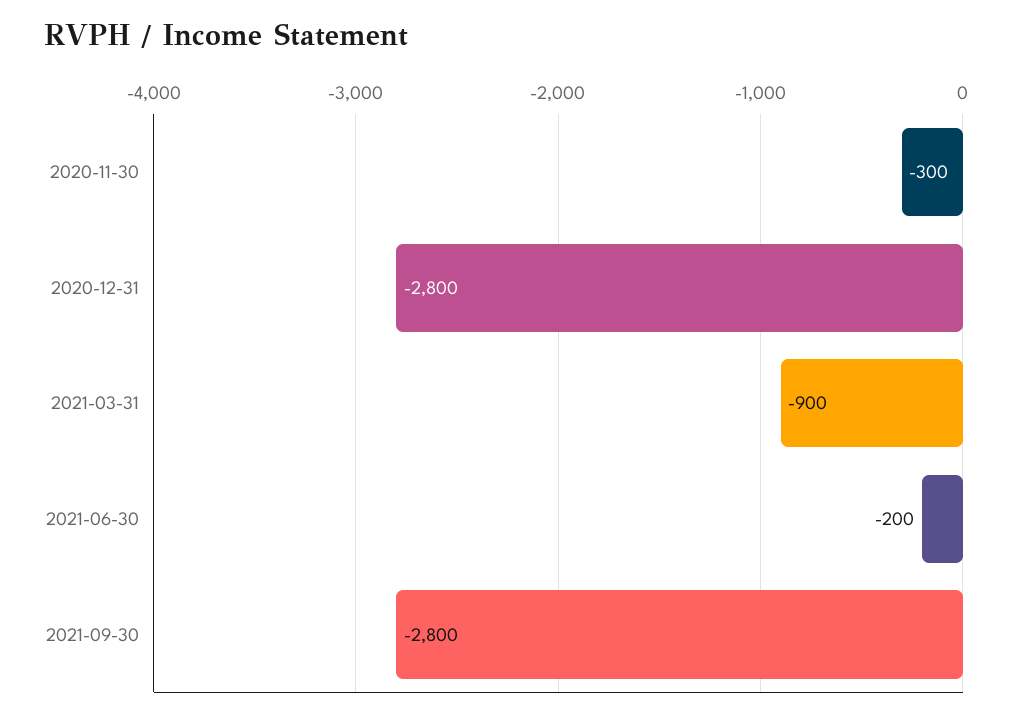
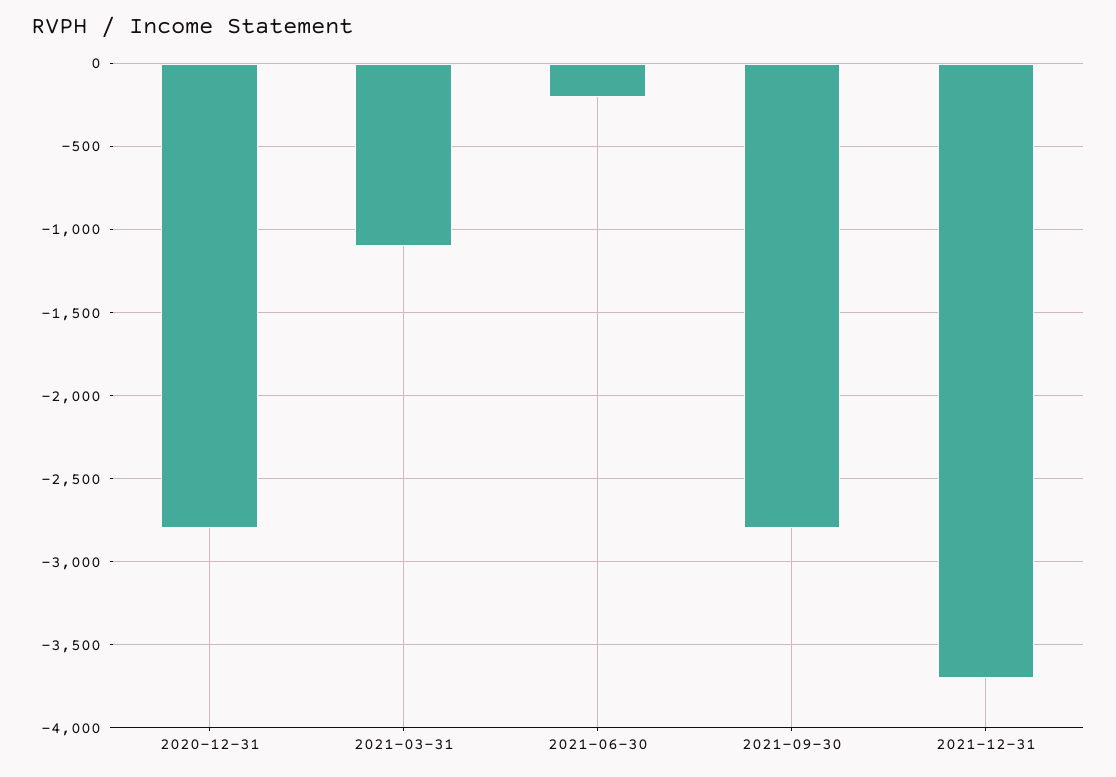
2020-11-30: -300 -> none
2021-03-31: -900 -> -1100
2021-12-31: none -> -3700

